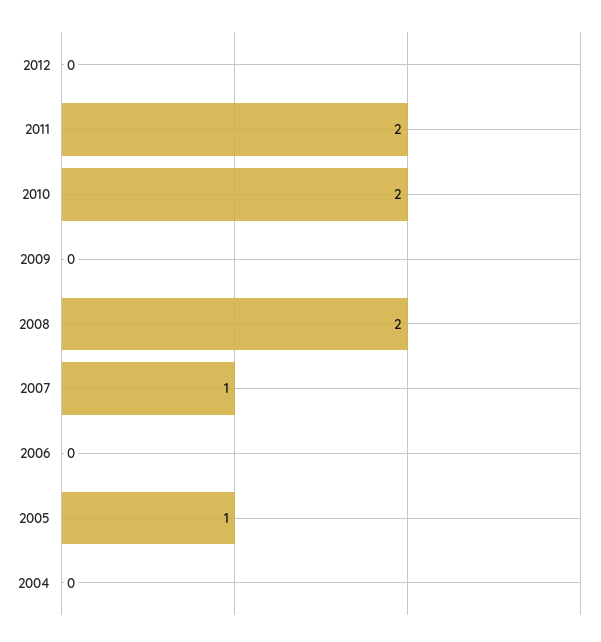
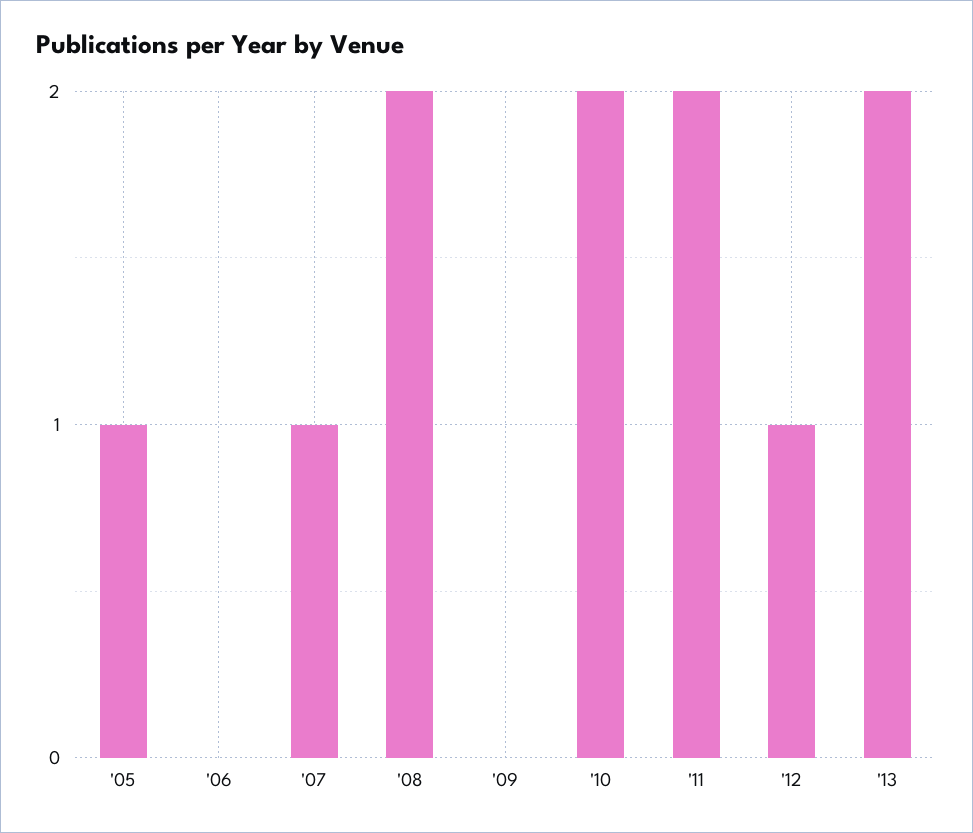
2012: 0 -> 1
2004: 0 -> none
'13: none -> 2

